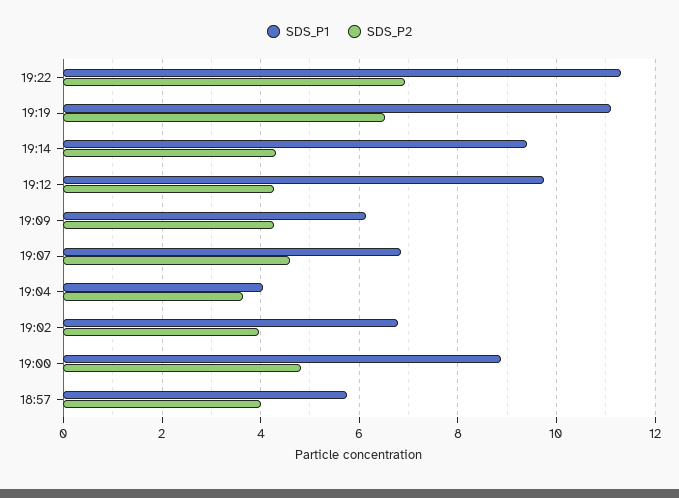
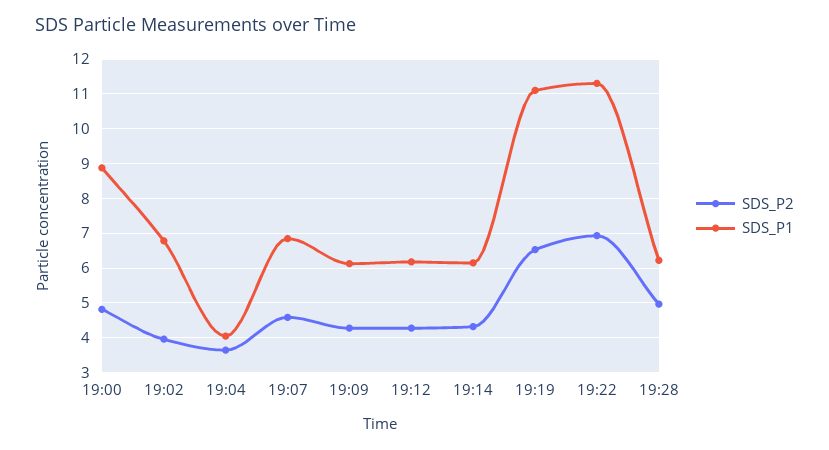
SDS_P1, 19:14: 9.4 -> 6.2
SDS_P1, 19:12: 9.8 -> 6.2
SDS_P1, 18:57: 5.8 -> none
SDS_P2, 18:57: 4 -> none
SDS_P2, 19:28: none -> 5
SDS_P1, 19:28: none -> 6.2

